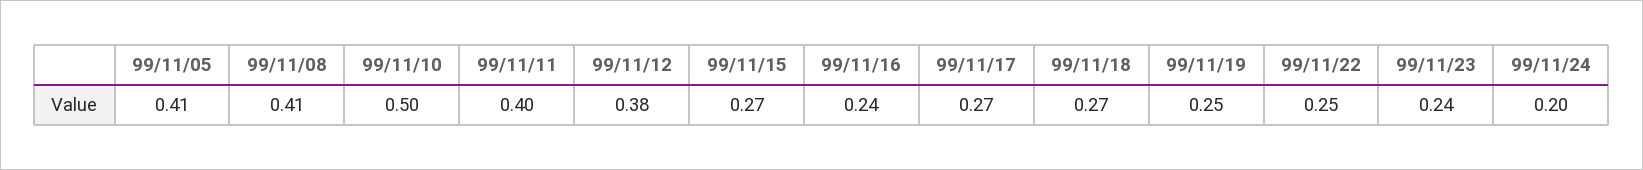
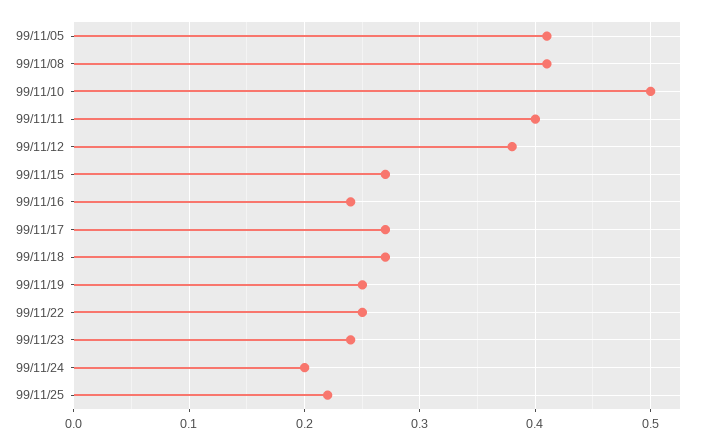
99/11/25: none -> 0.22

